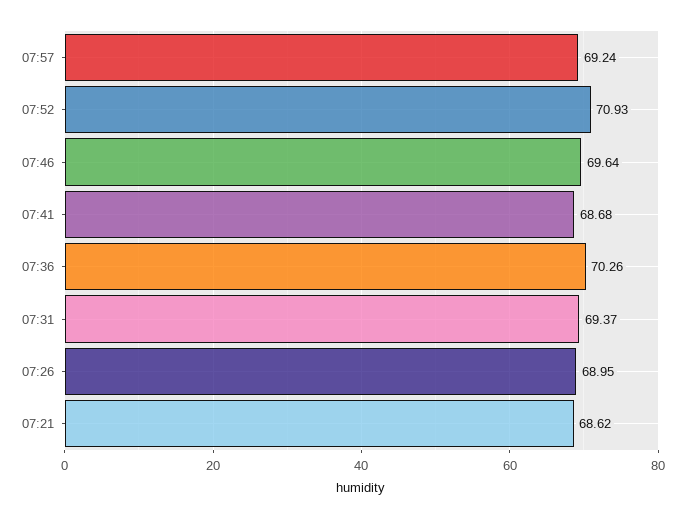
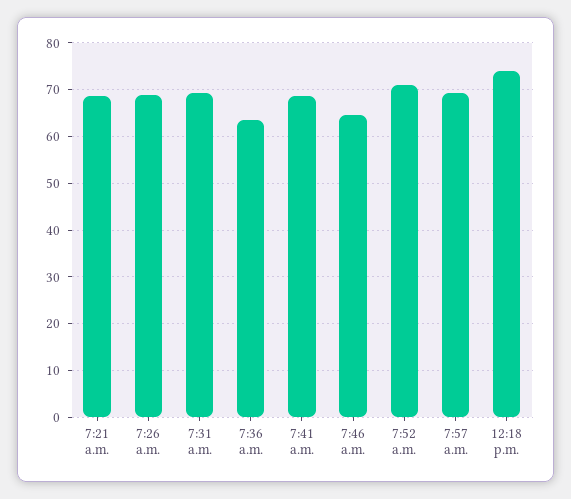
07:46: 69.64 -> 64
07:36: 70.26 -> 64
12:18 p.m.: none -> 74

